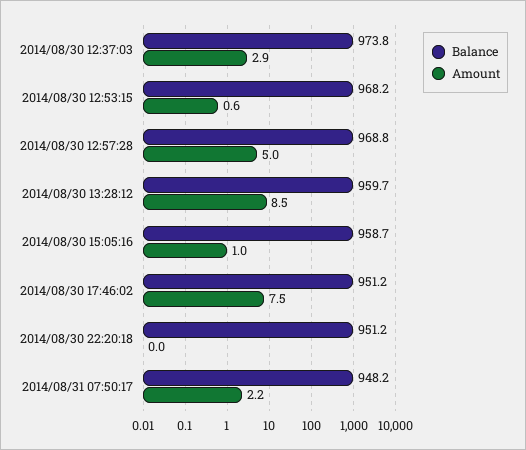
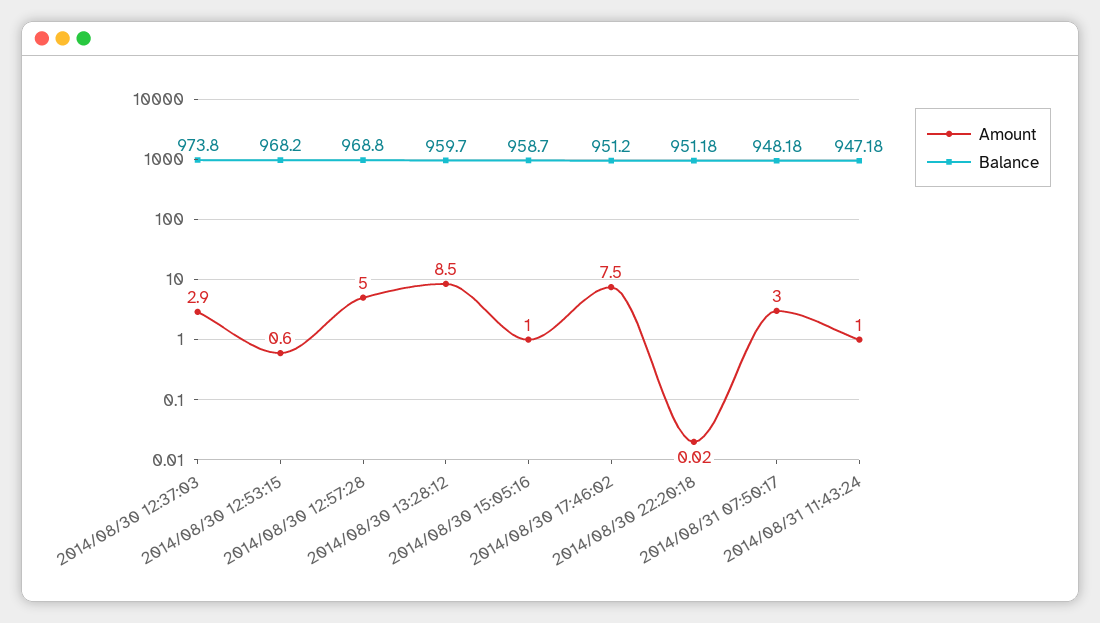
Amount, 2014/08/31 07:50:17: 2.2 -> 3
Amount, 2014/08/31 11:43:24: none -> 1
Balance, 2014/08/31 11:43:24: none -> 947.18

